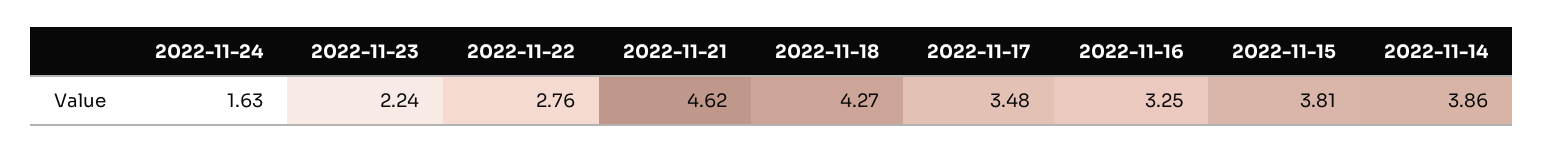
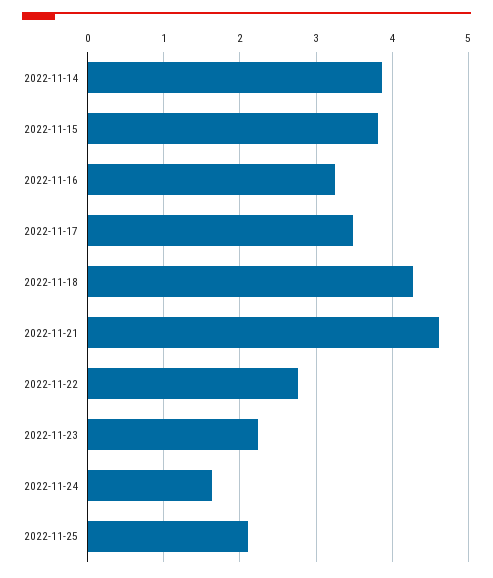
2022-11-25: none -> 2.1

